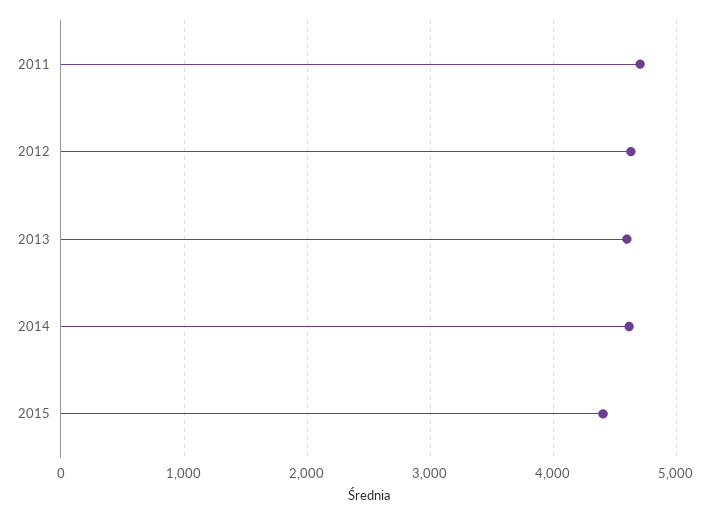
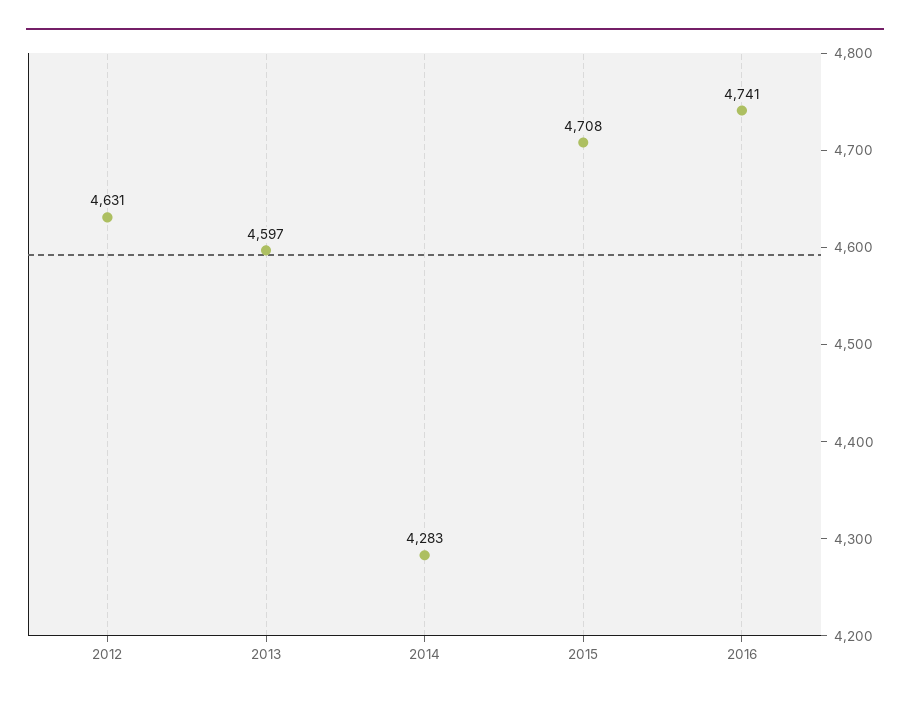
2011: 4700 -> none
2014: 4600 -> 4283
2015: 4400 -> 4708
2016: none -> 4741

